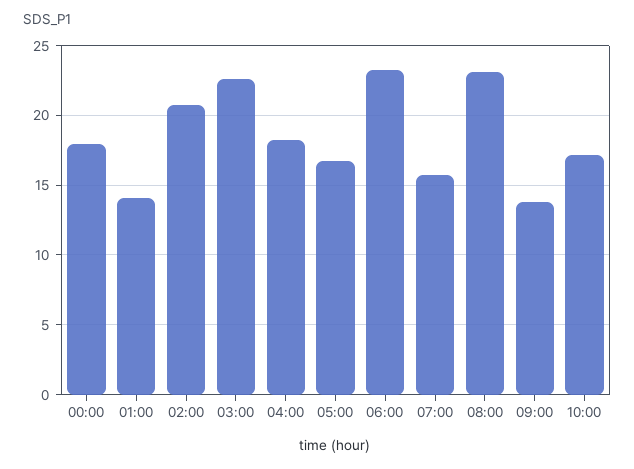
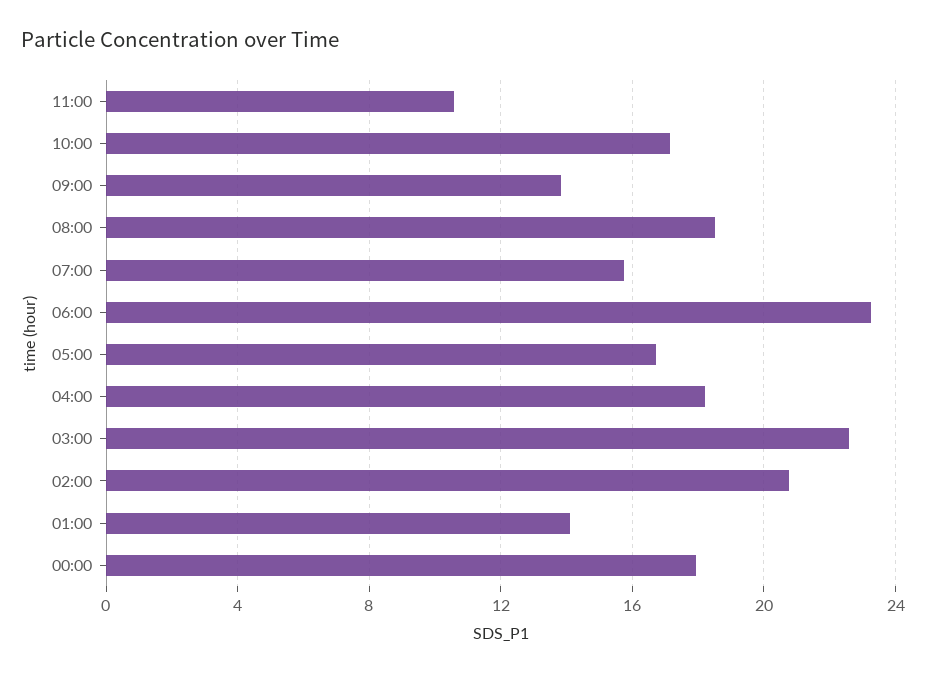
08:00: 23 -> 18.5
11:00: none -> 10.5

